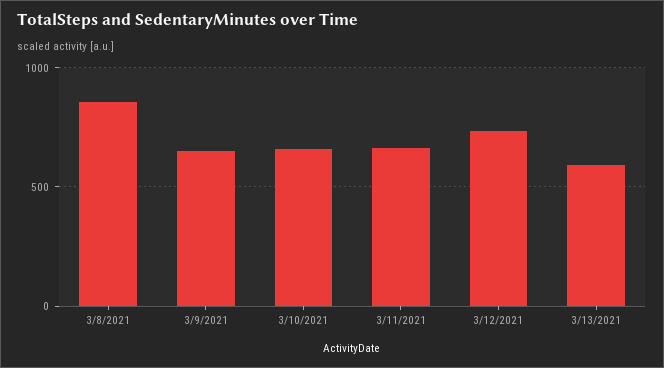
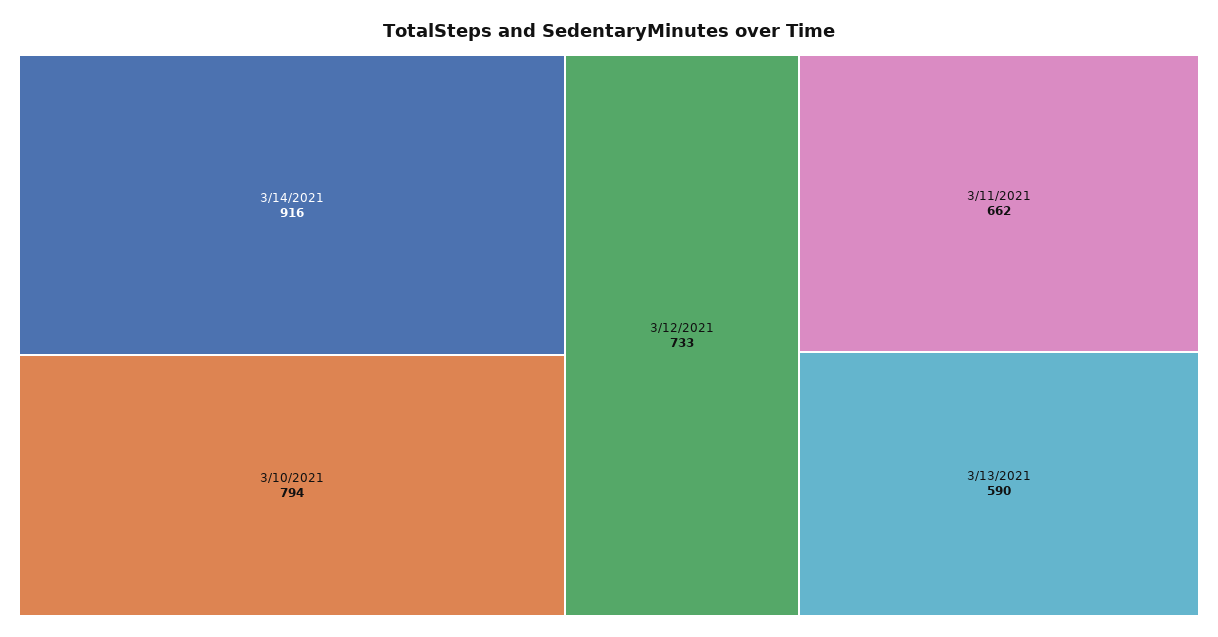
3/8/2021: 850 -> none
3/9/2021: 650 -> none
3/10/2021: 650 -> 794
3/14/2021: none -> 916

